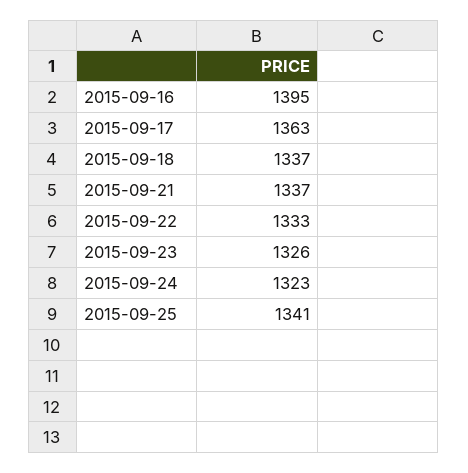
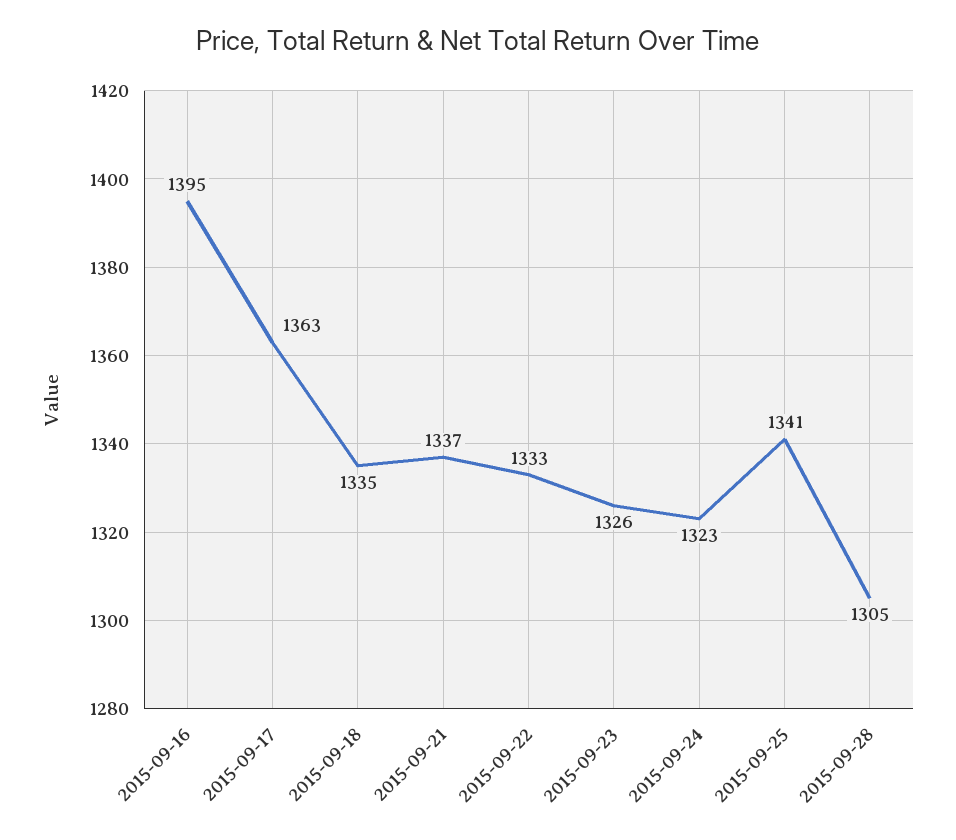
2015-09-18: 1337 -> 1335
2015-09-28: none -> 1305

